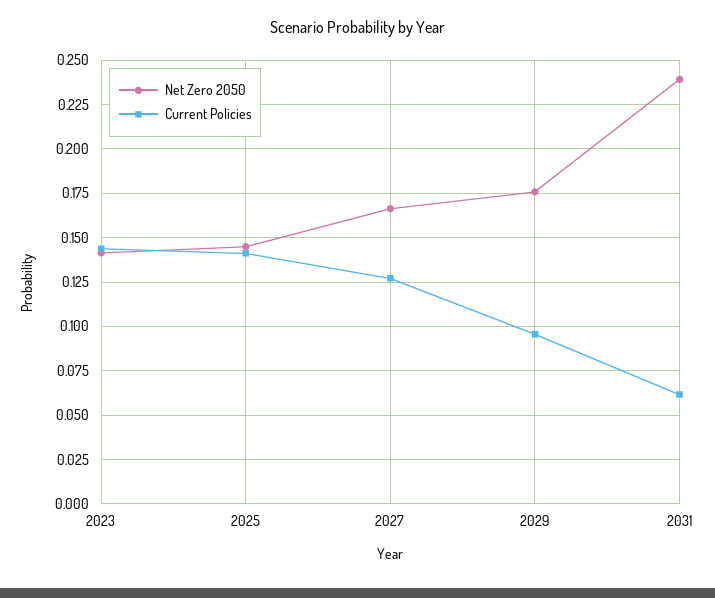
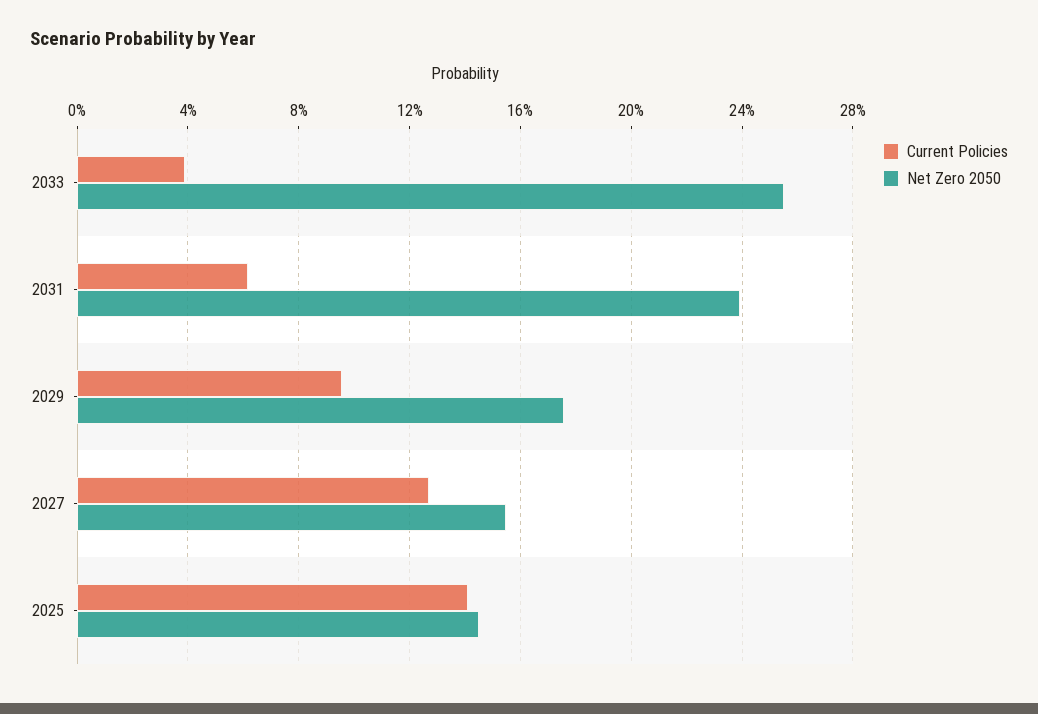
Net Zero 2050, 2023: 0.14 -> none
Current Policies, 2023: 0.145 -> none
Net Zero 2050, 2027: 0.165 -> 0.155
Current Policies, 2033: none -> 0.04
Net Zero 2050, 2033: none -> 0.255

